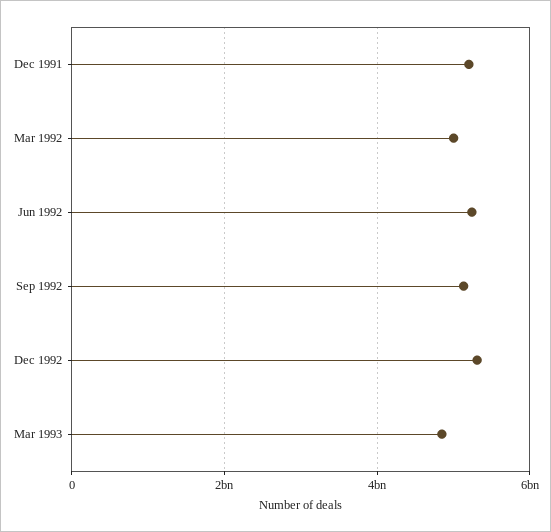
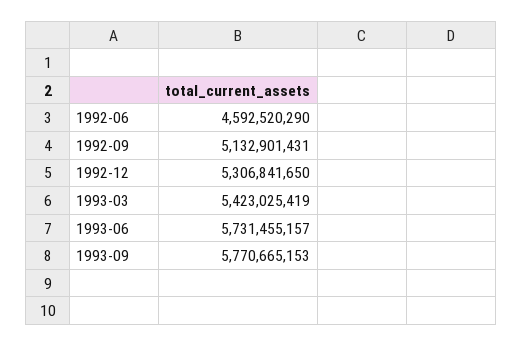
Dec 1991: 5200000000 -> none
Mar 1992: 5000000000 -> none
Jun 1992: 5200000000 -> 4592520290
Mar 1993: 4800000000 -> 5423025419
1993-06: none -> 5731455157
1993-09: none -> 5770665153

